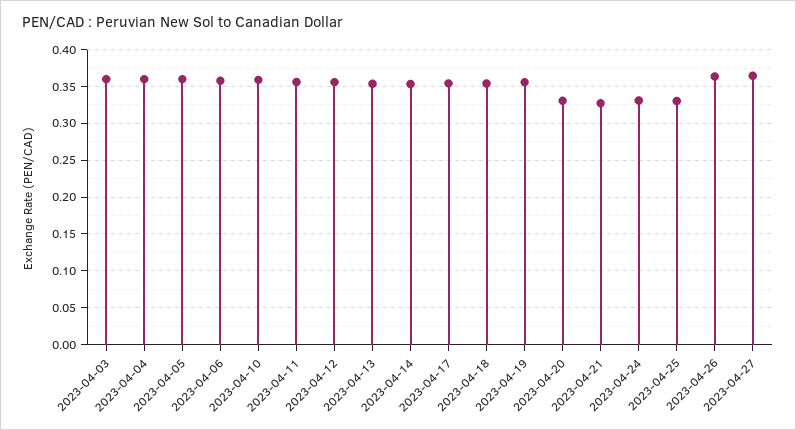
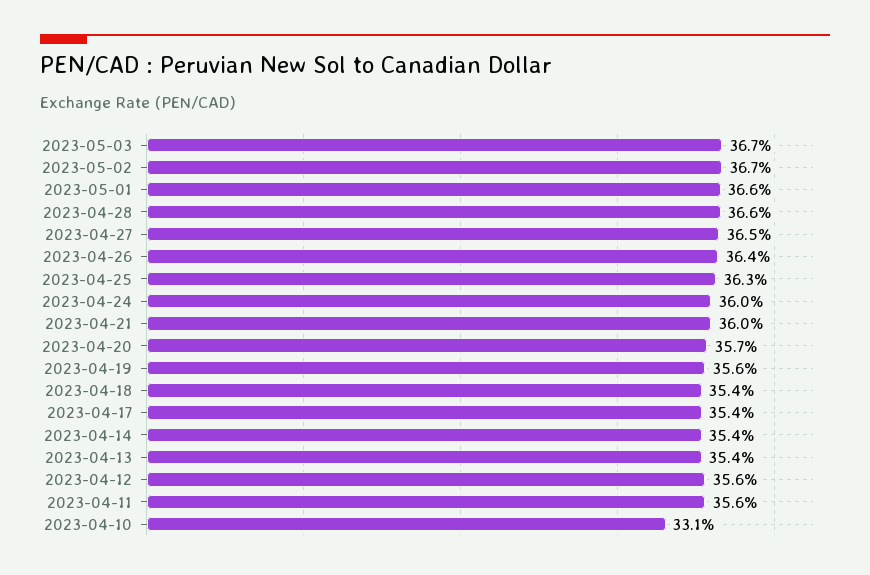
2023-04-03: 0.36 -> none
2023-04-04: 0.36 -> none
2023-04-05: 0.36 -> none
2023-04-06: 0.36 -> none
2023-04-10: 0.36 -> 0.331
2023-04-20: 0.33 -> 0.357
2023-04-21: 0.33 -> 0.36
2023-04-24: 0.33 -> 0.36
2023-04-25: 0.33 -> 0.363
2023-05-03: none -> 0.367
2023-05-02: none -> 0.367
2023-05-01: none -> 0.366
2023-04-28: none -> 0.366

